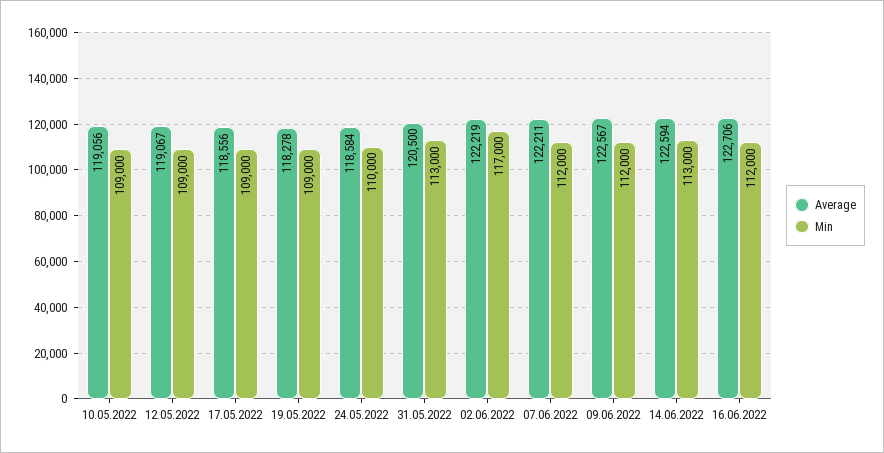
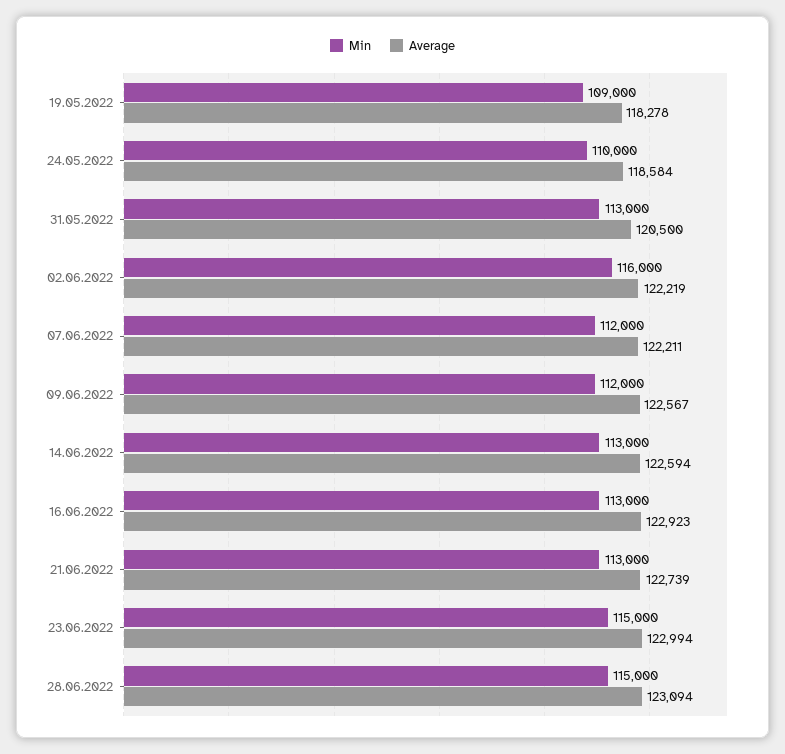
Average, 10.05.2022: 119056 -> none
Min, 10.05.2022: 109000 -> none
Average, 12.05.2022: 119067 -> none
Min, 12.05.2022: 109000 -> none
Average, 17.05.2022: 118556 -> none
Min, 17.05.2022: 109000 -> none
Min, 02.06.2022: 117000 -> 116000
Average, 16.06.2022: 122706 -> 122923
Min, 16.06.2022: 112000 -> 113000
Min, 21.06.2022: none -> 113000
Average, 21.06.2022: none -> 122739
Min, 23.06.2022: none -> 115000
Average, 23.06.2022: none -> 122994
Min, 28.06.2022: none -> 115000
Average, 28.06.2022: none -> 123094

